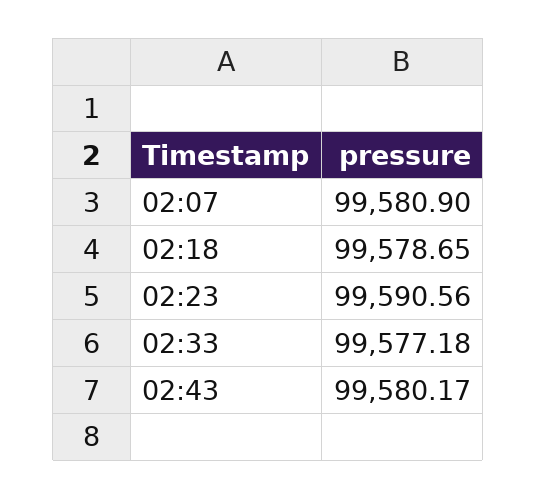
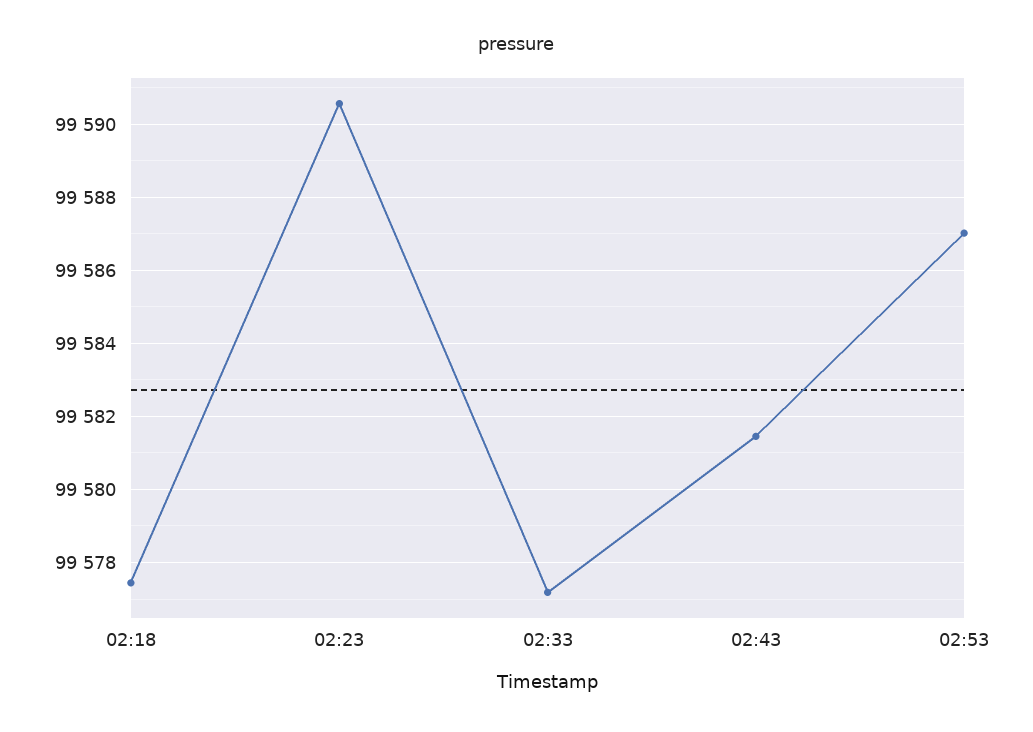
02:07: 99580.9 -> none
02:18: 99578.65 -> 99577.4
02:43: 99580.17 -> 99581.4
02:53: none -> 99587

